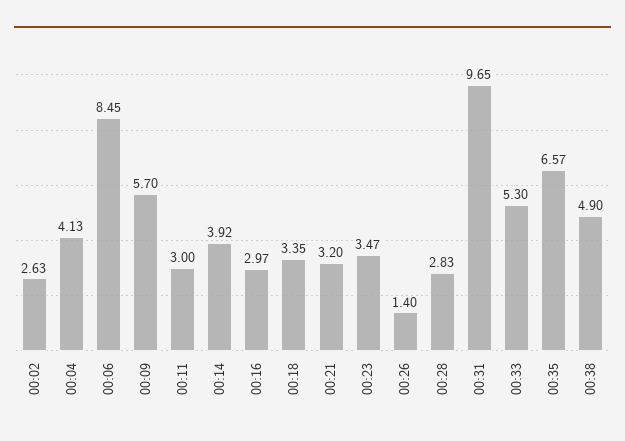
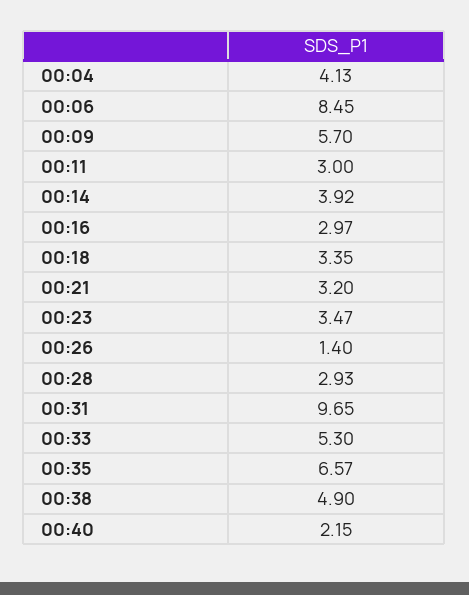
00:02: 2.63 -> none
00:28: 2.83 -> 2.93
00:40: none -> 2.15

